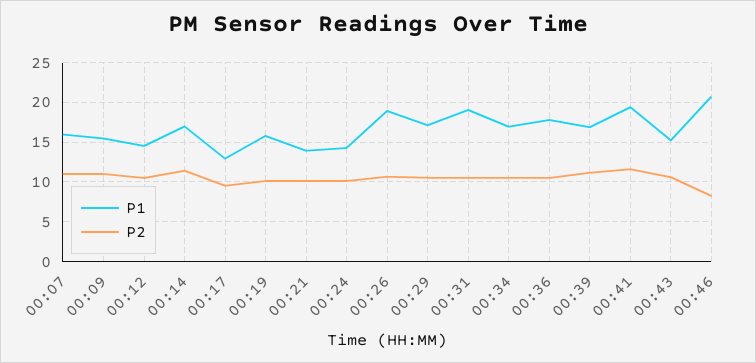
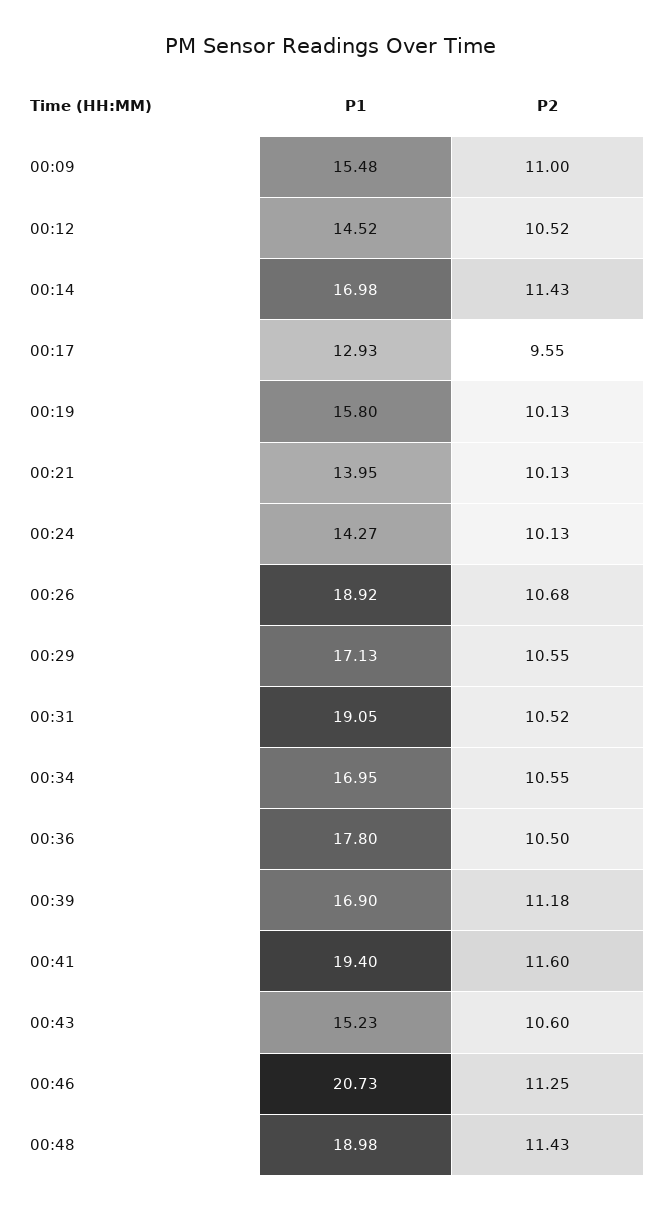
P1, 00:07: 16 -> none
P2, 00:07: 11 -> none
P2, 00:46: 8 -> 11.25
P1, 00:48: none -> 18.98
P2, 00:48: none -> 11.43

